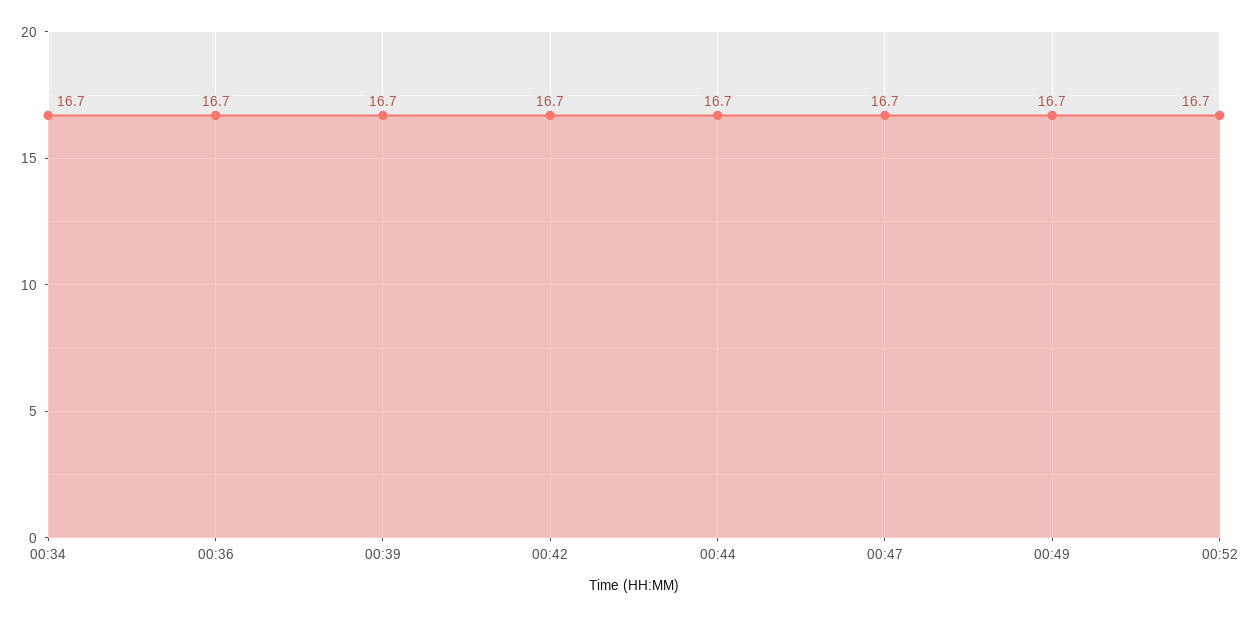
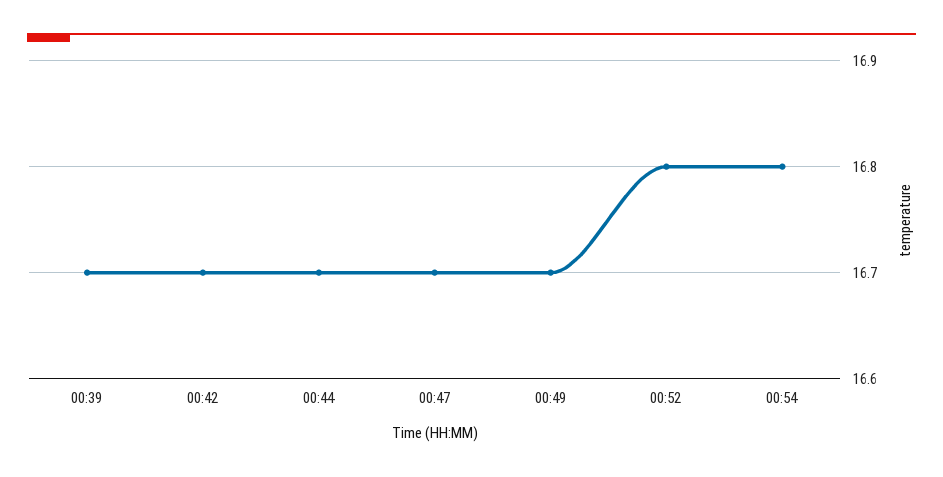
00:34: 16.7 -> none
00:36: 16.7 -> none
00:52: 16.7 -> 16.8
00:54: none -> 16.8

